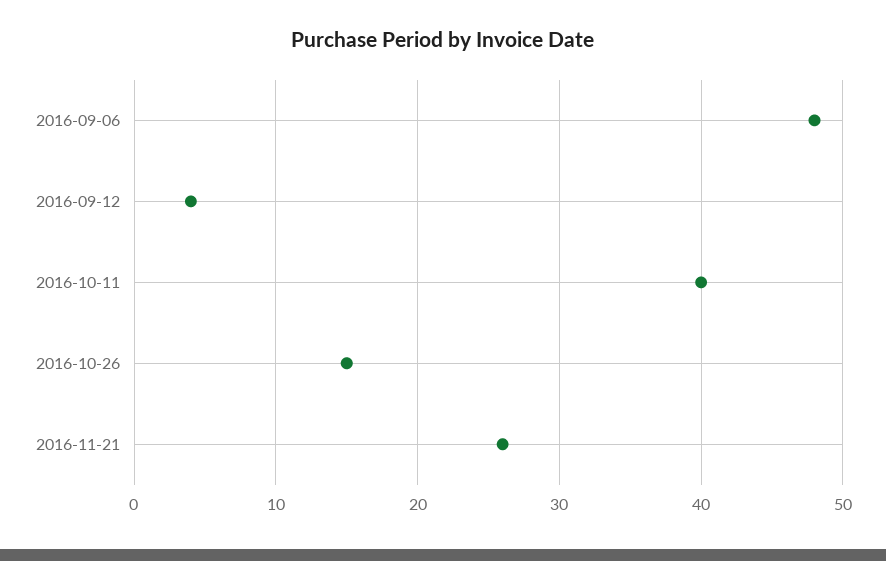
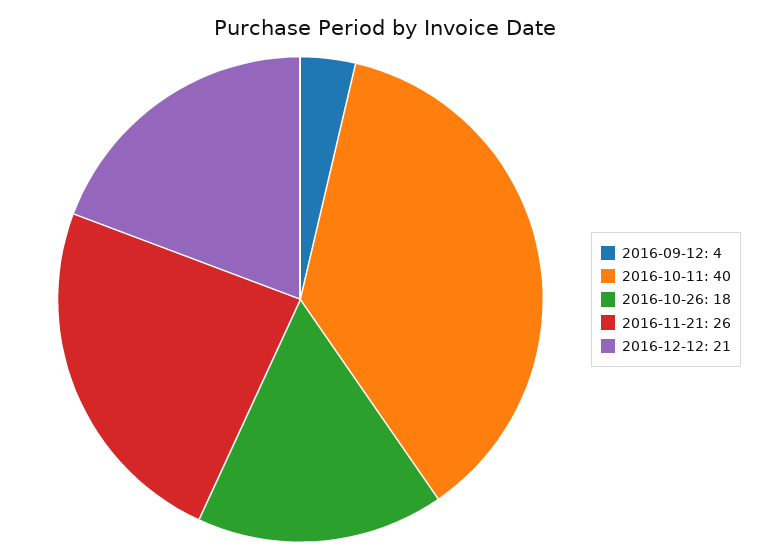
2016-09-06: 48 -> none
2016-10-26: 15 -> 18
2016-12-12: none -> 21

